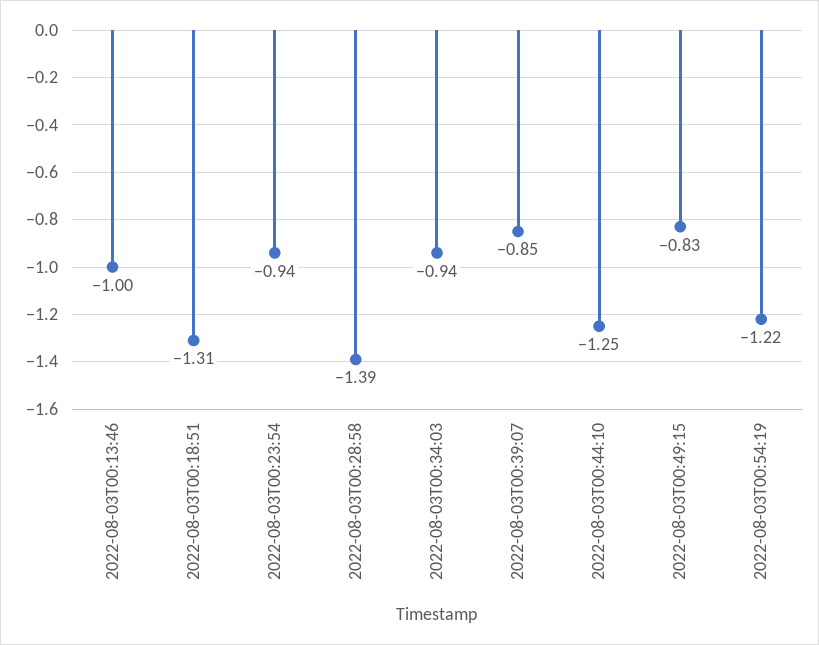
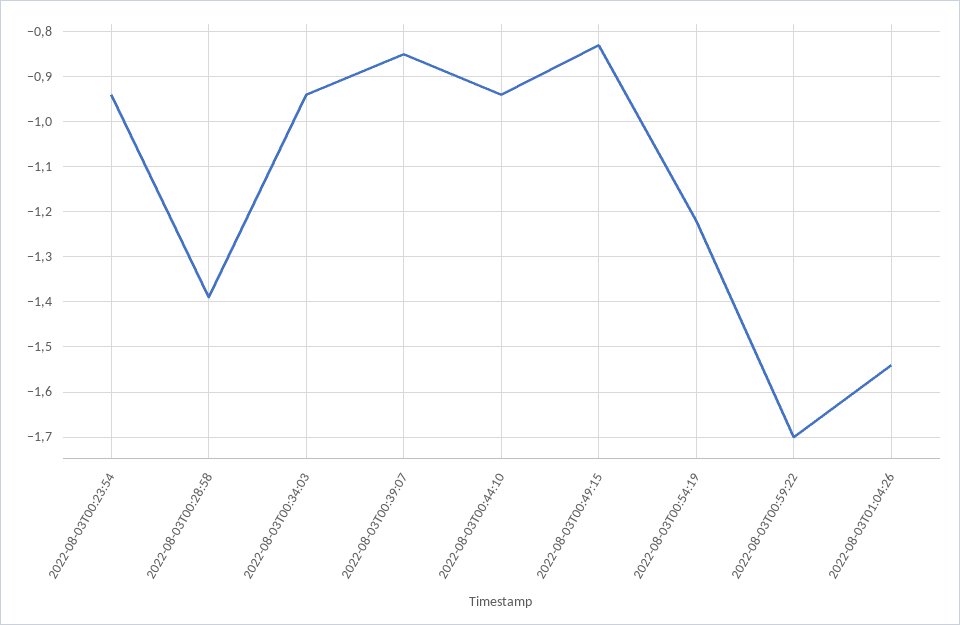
2022-08-03T00:13:46: -1 -> none
2022-08-03T00:18:51: -1.31 -> none
2022-08-03T00:44:10: -1.25 -> -0.95
2022-08-03T00:59:22: none -> -1.7
2022-08-03T01:04:26: none -> -1.55

